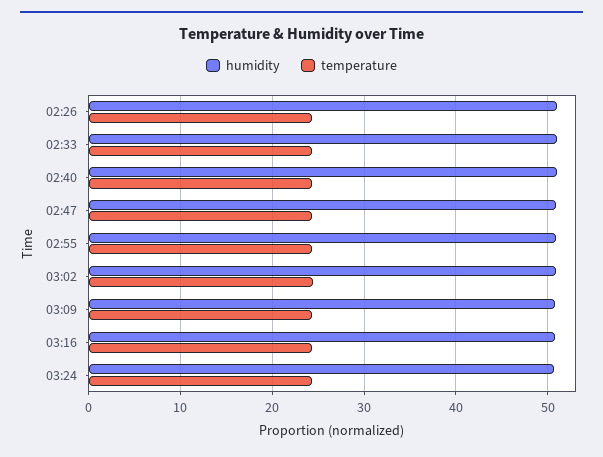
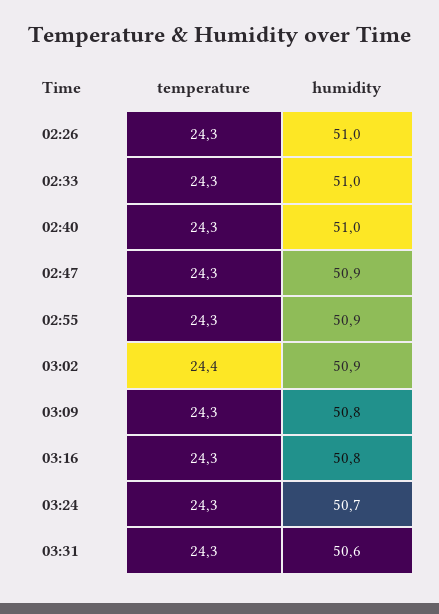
temperature, 03:31: none -> 24.3
humidity, 03:31: none -> 50.6

